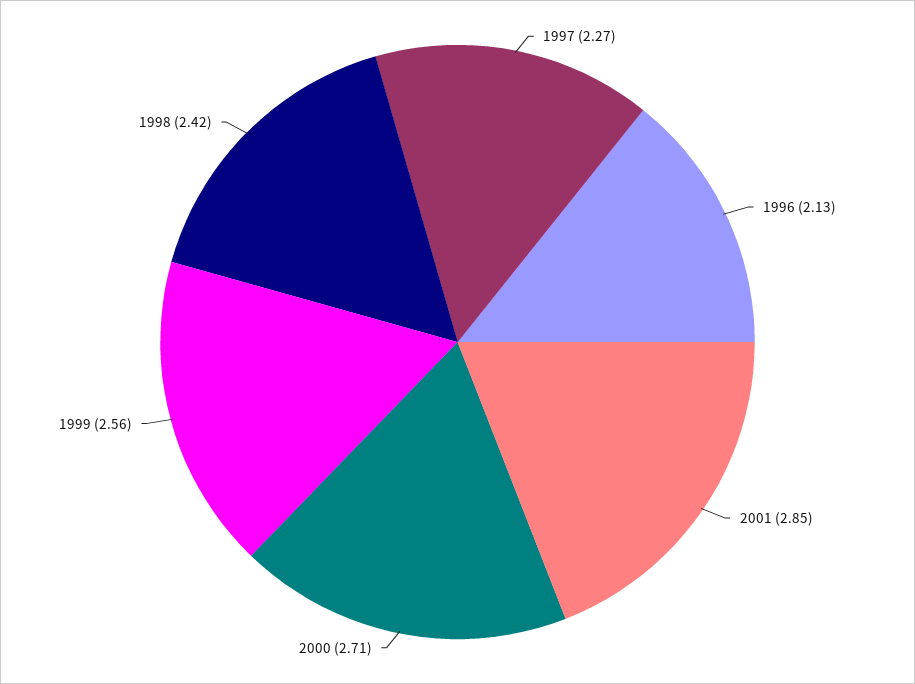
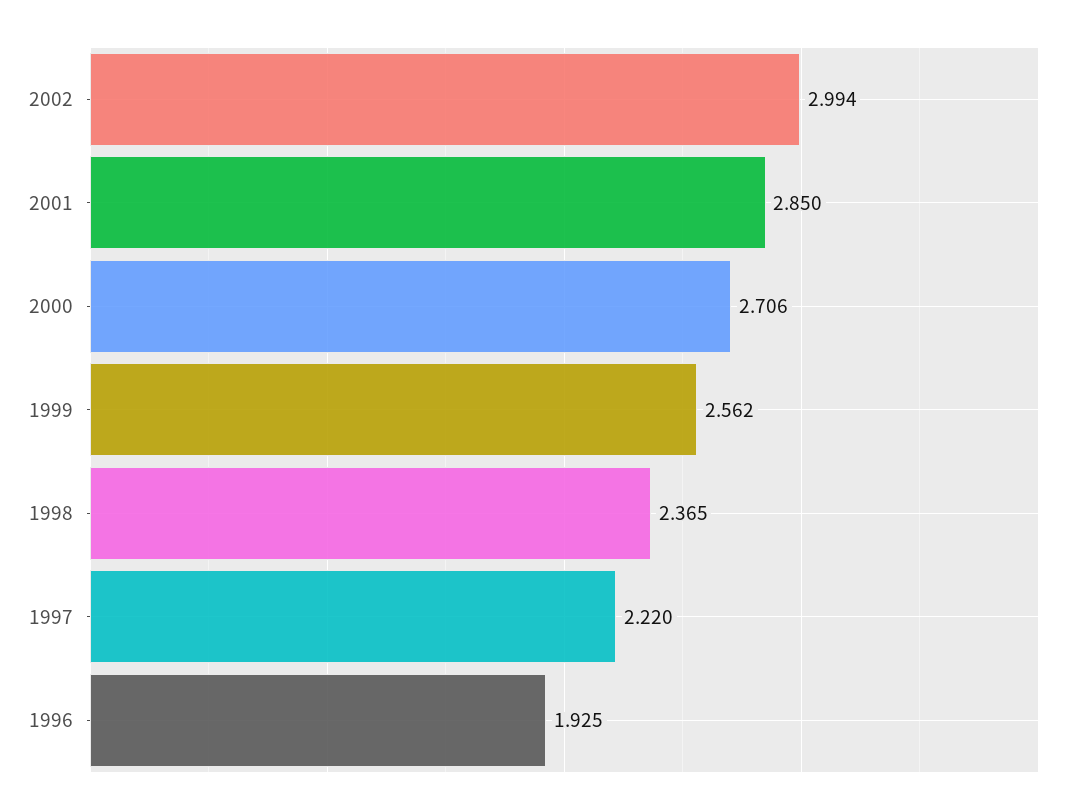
1997: 2.27 -> 2.22
1996: 2.13 -> 1.925
1998: 2.42 -> 2.365
2002: none -> 2.994

